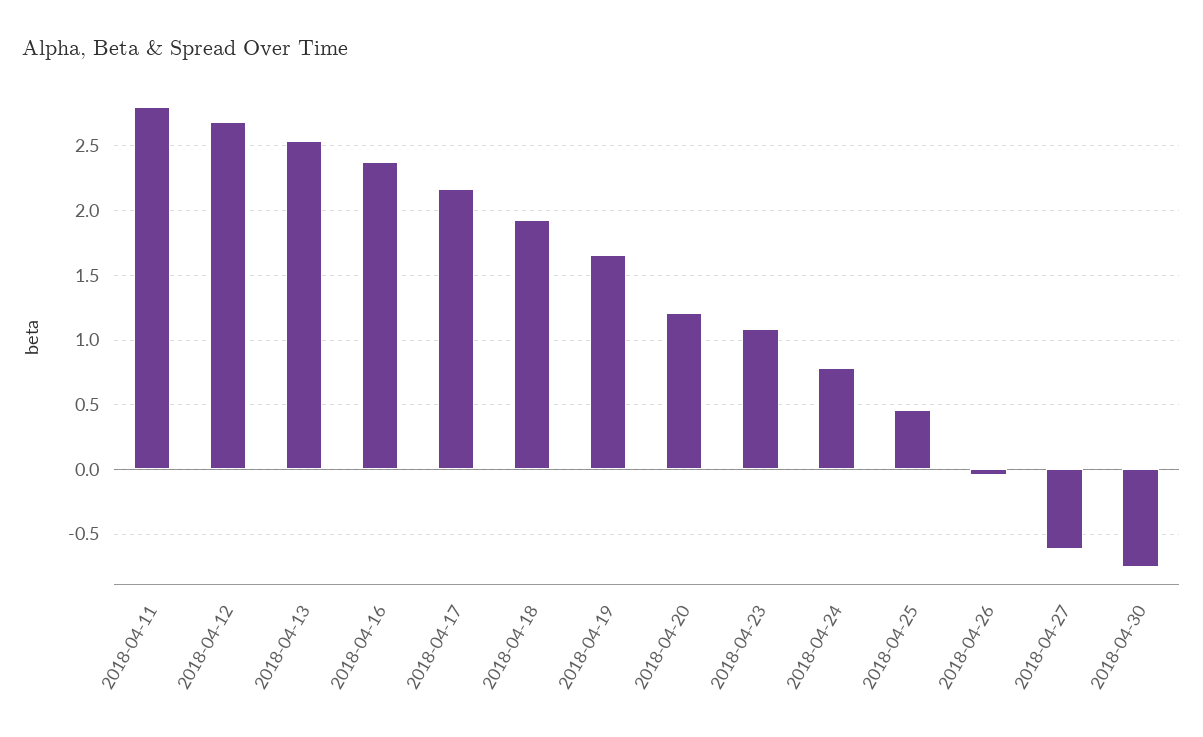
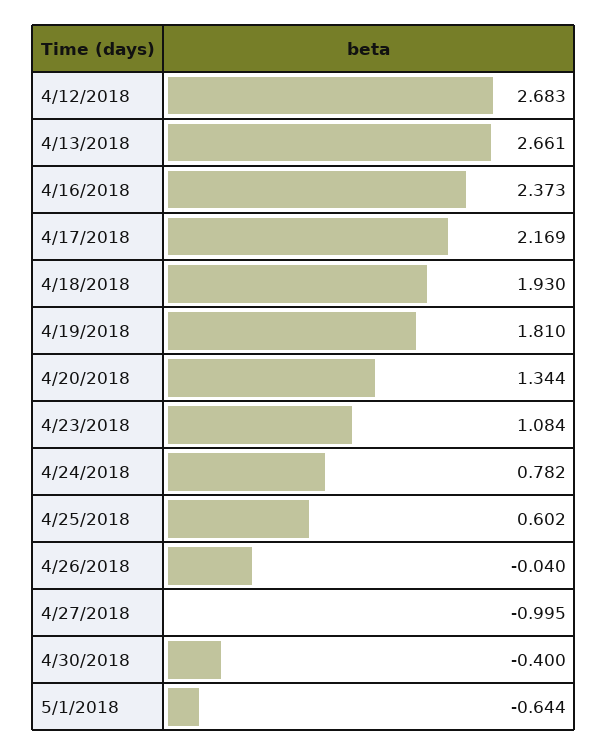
2018-04-11: 2.8 -> none
2018-04-13: 2.55 -> 2.661
2018-04-19: 1.65 -> 1.81
2018-04-20: 1.2 -> 1.344
2018-04-25: 0.45 -> 0.602
2018-04-27: -0.6 -> -0.995
2018-04-30: -0.75 -> -0.4
5/1/2018: none -> -0.644

